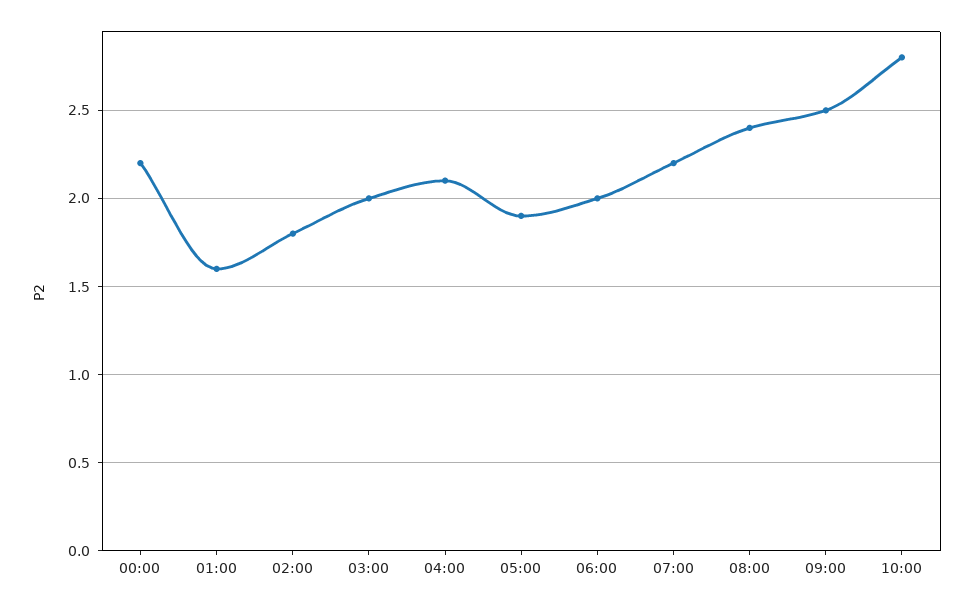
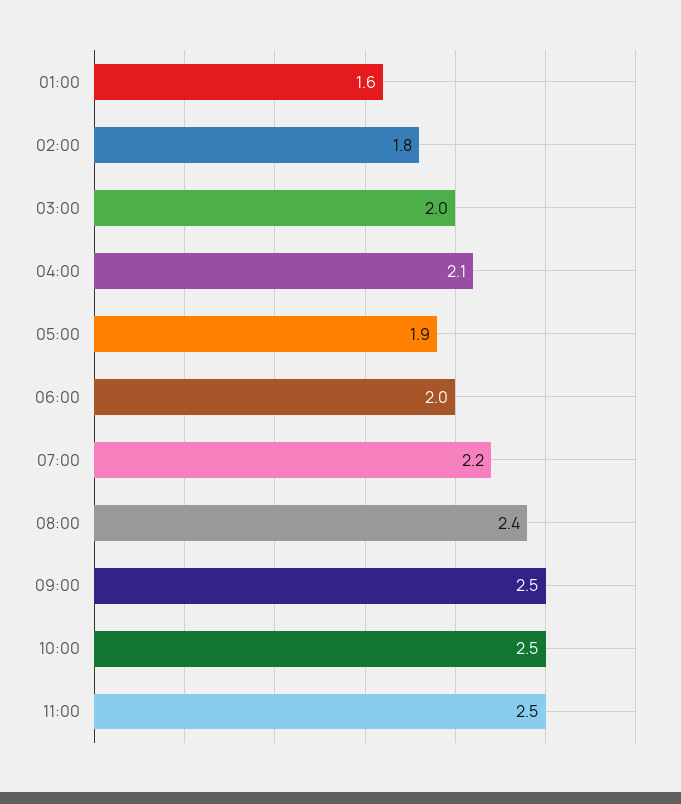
00:00: 2.2 -> none
10:00: 2.8 -> 2.5
11:00: none -> 2.5

